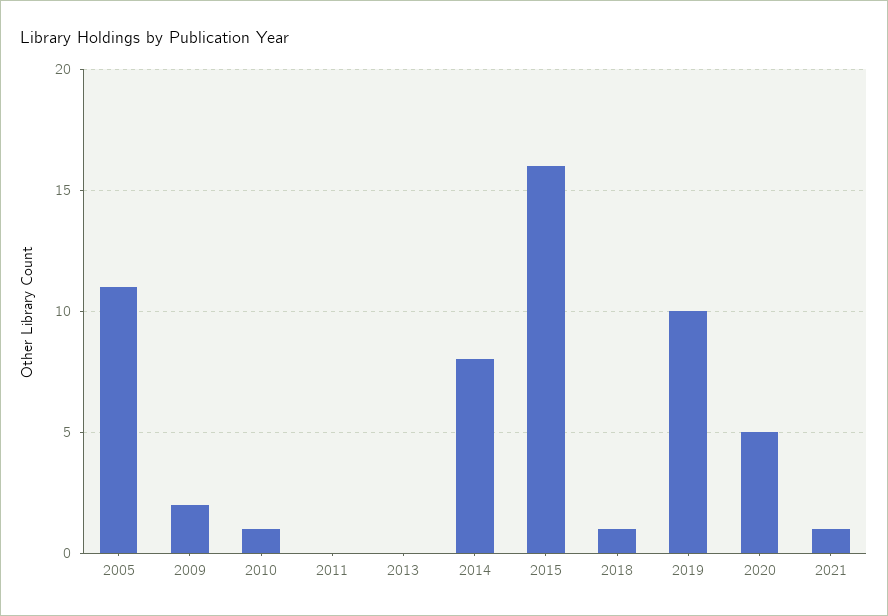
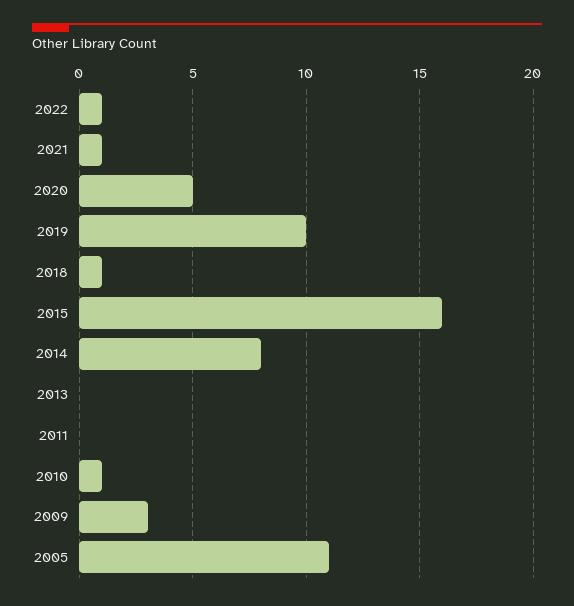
2009: 2 -> 3
2022: none -> 1

